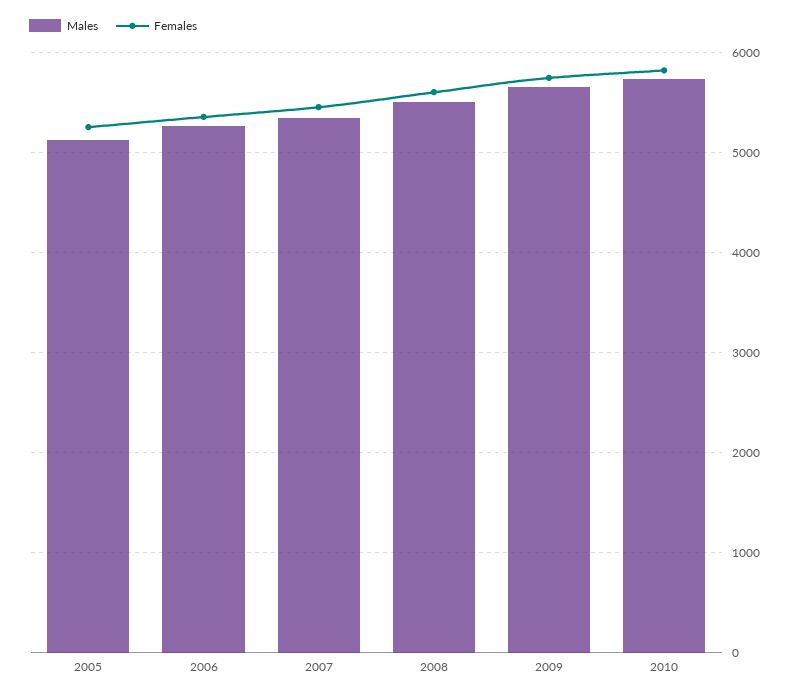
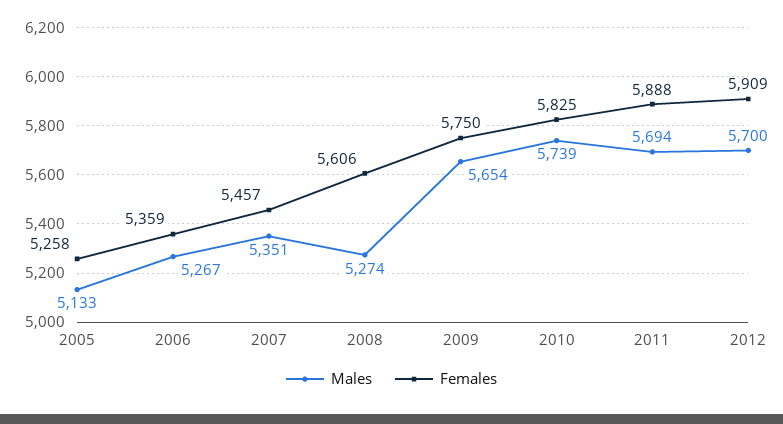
Males, 2008: 5500 -> 5274
Males, 2011: none -> 5694
Females, 2011: none -> 5888
Males, 2012: none -> 5700
Females, 2012: none -> 5909

